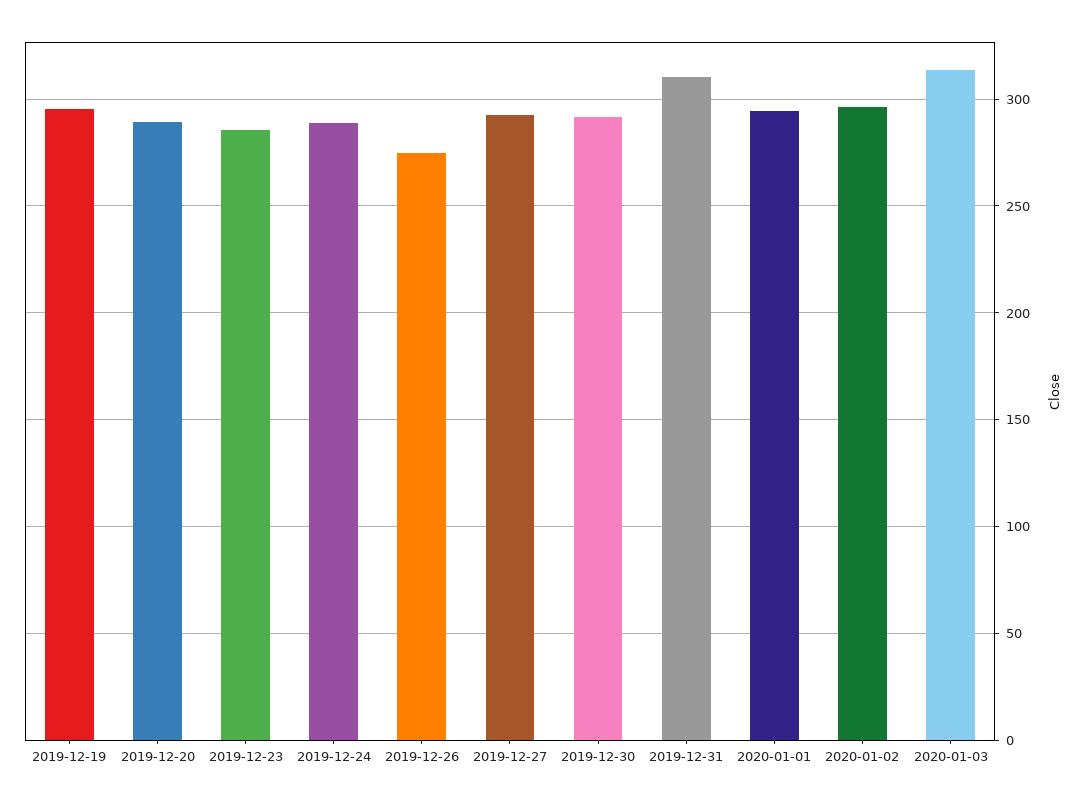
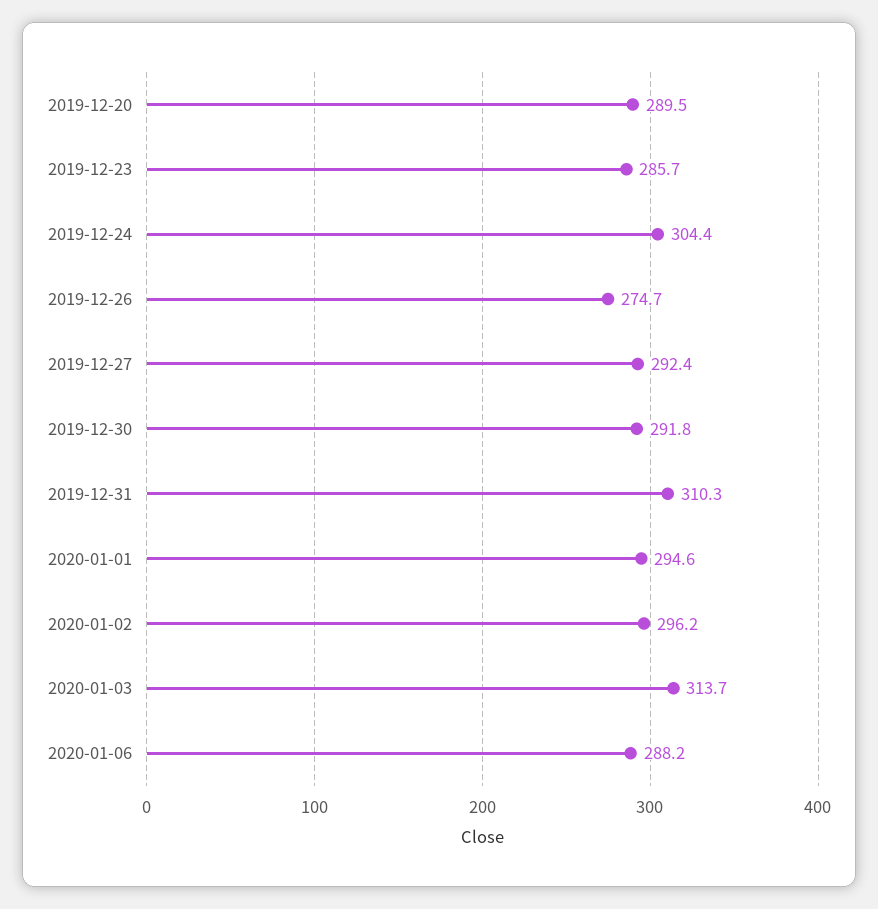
2019-12-19: 295 -> none
2019-12-24: 290 -> 304.4
2020-01-06: none -> 288.2

